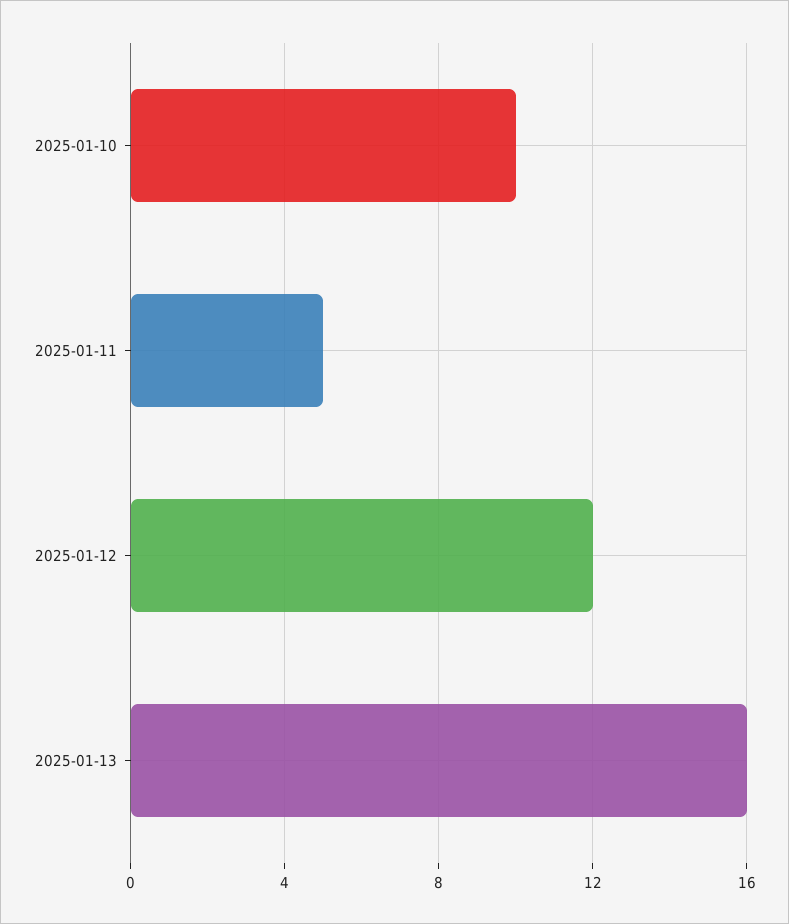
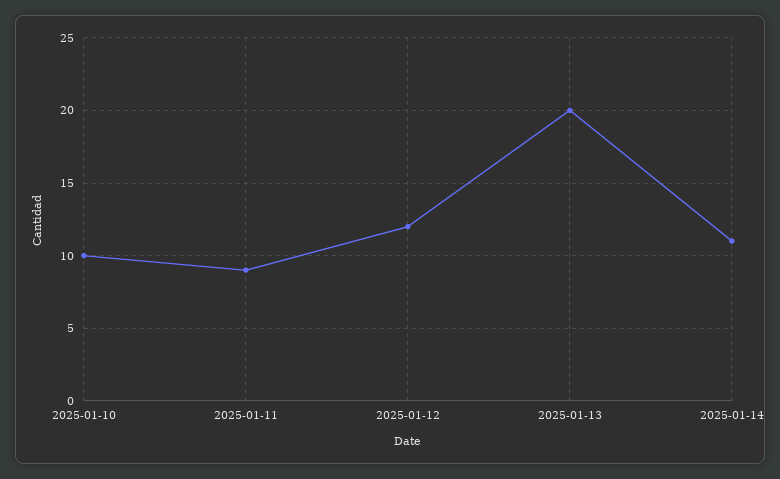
2025-01-11: 5 -> 9
2025-01-13: 16 -> 20
2025-01-14: none -> 11

